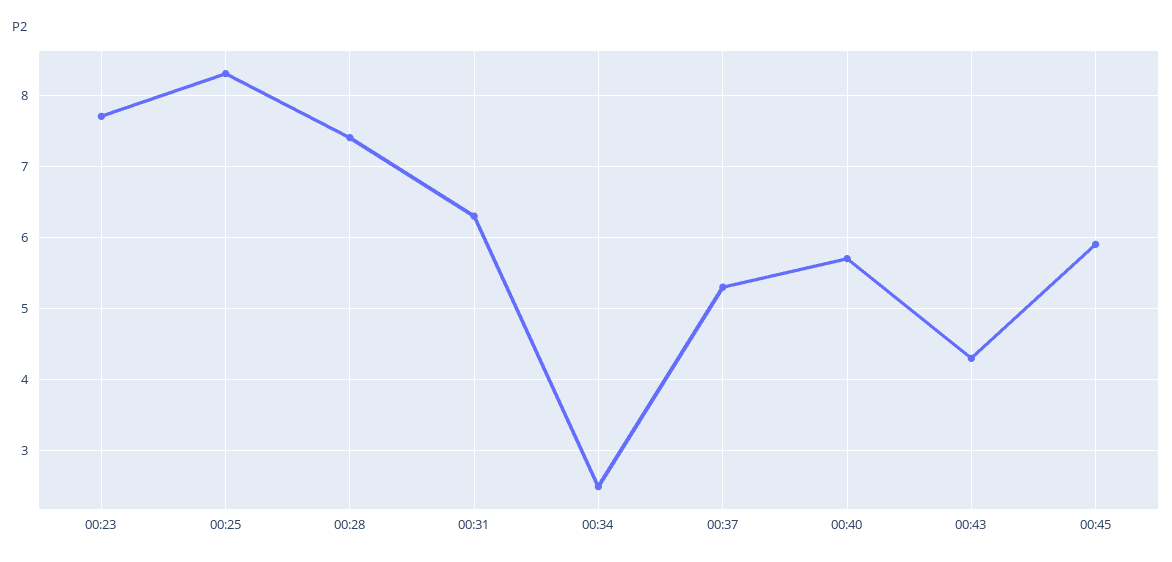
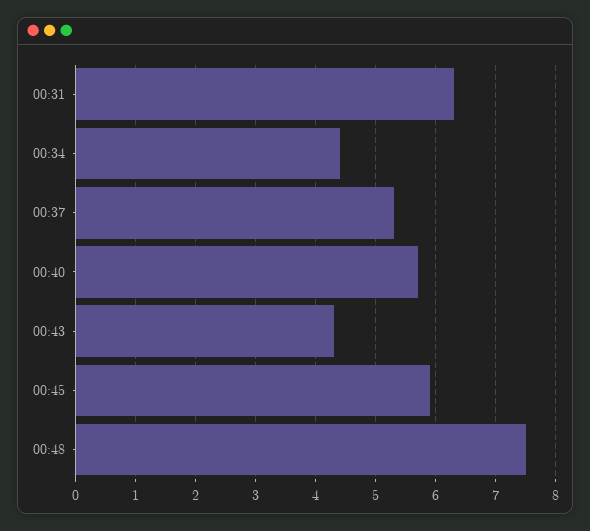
00:23: 7.7 -> none
00:25: 8.3 -> none
00:28: 7.4 -> none
00:34: 2.5 -> 4.5
00:48: none -> 7.5

